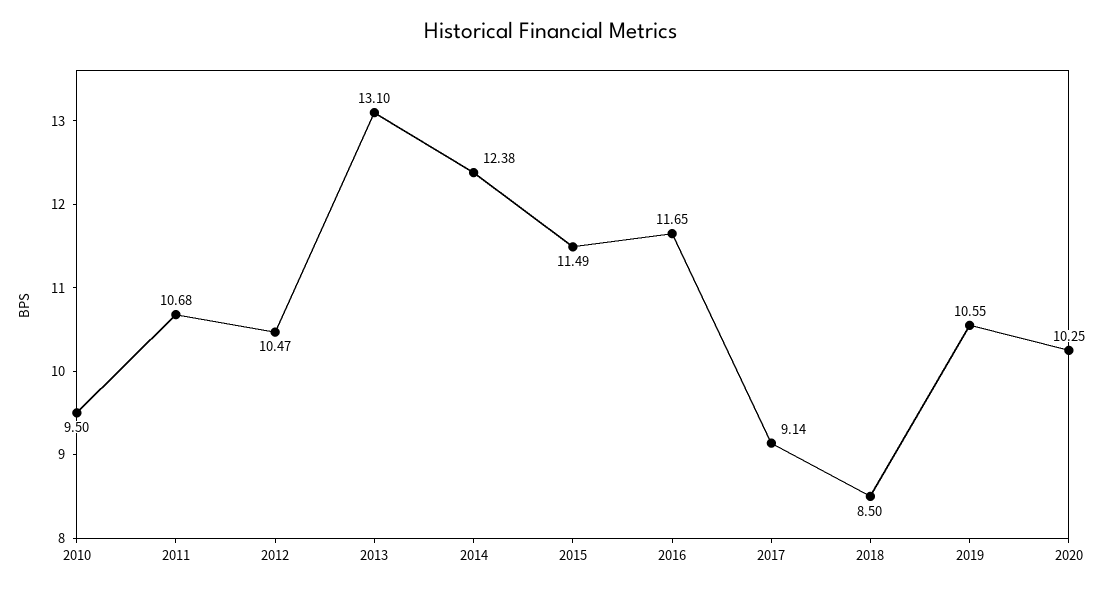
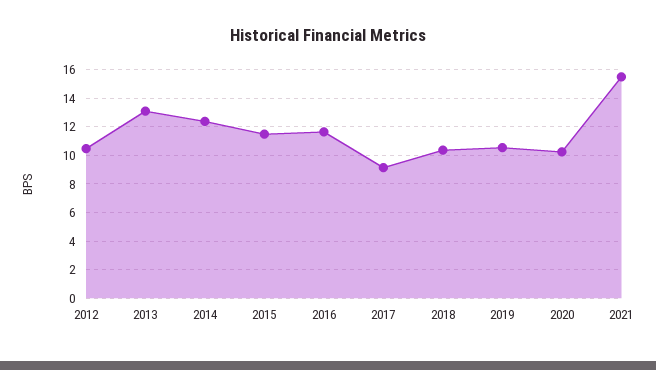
2010: 9.5 -> none
2011: 10.68 -> none
2018: 8.5 -> 10.5
2021: none -> 15.5

